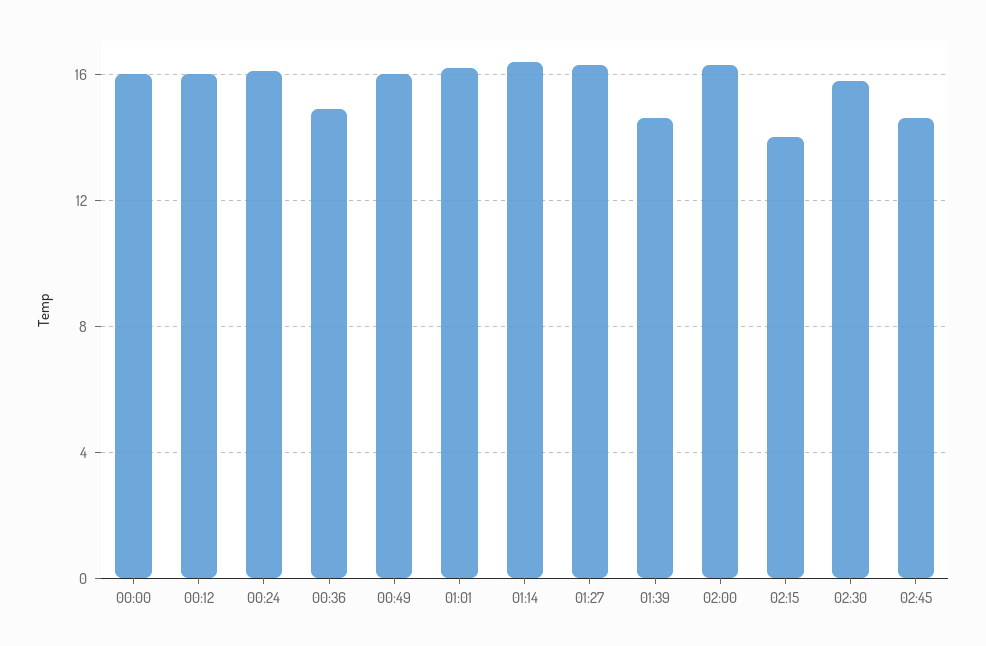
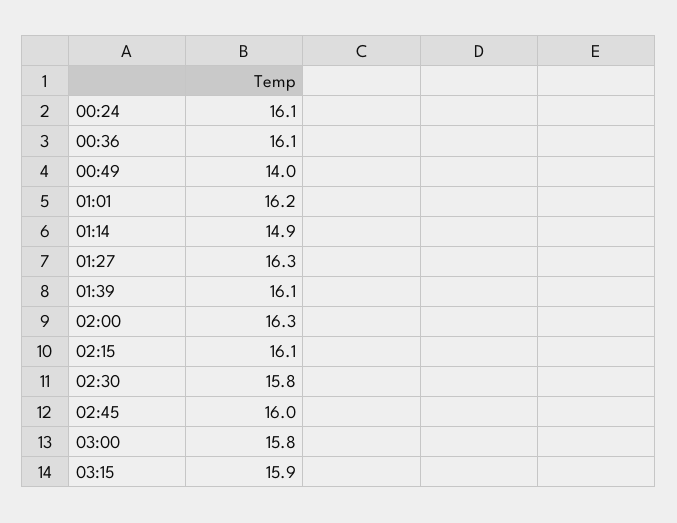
00:00: 16 -> none
00:12: 16 -> none
00:36: 15 -> 16.1
00:49: 16 -> 14
01:14: 16.5 -> 14.9
01:39: 14.5 -> 16.1
02:15: 14 -> 16.1
02:45: 14.5 -> 16
03:00: none -> 15.8
03:15: none -> 15.9

